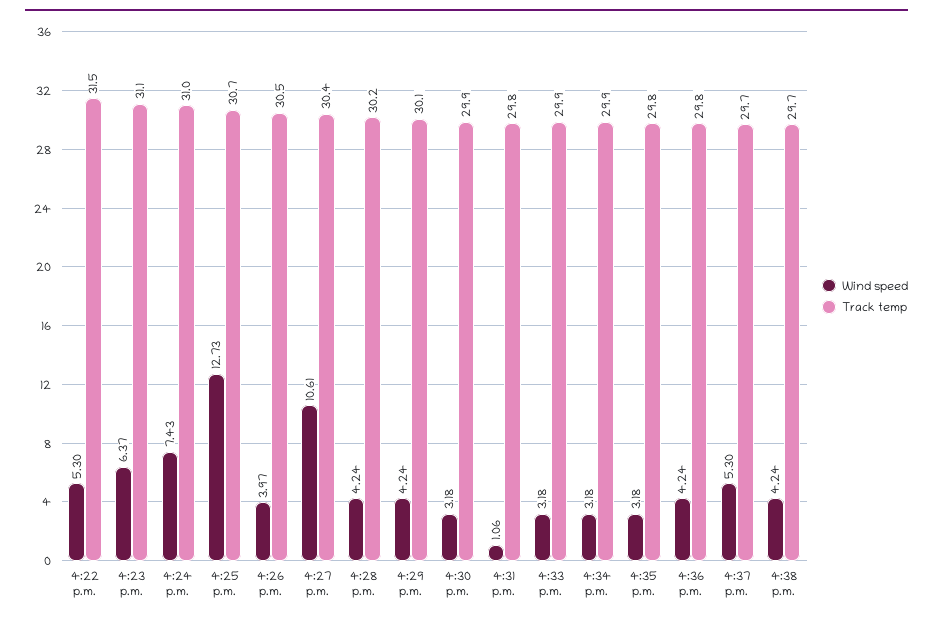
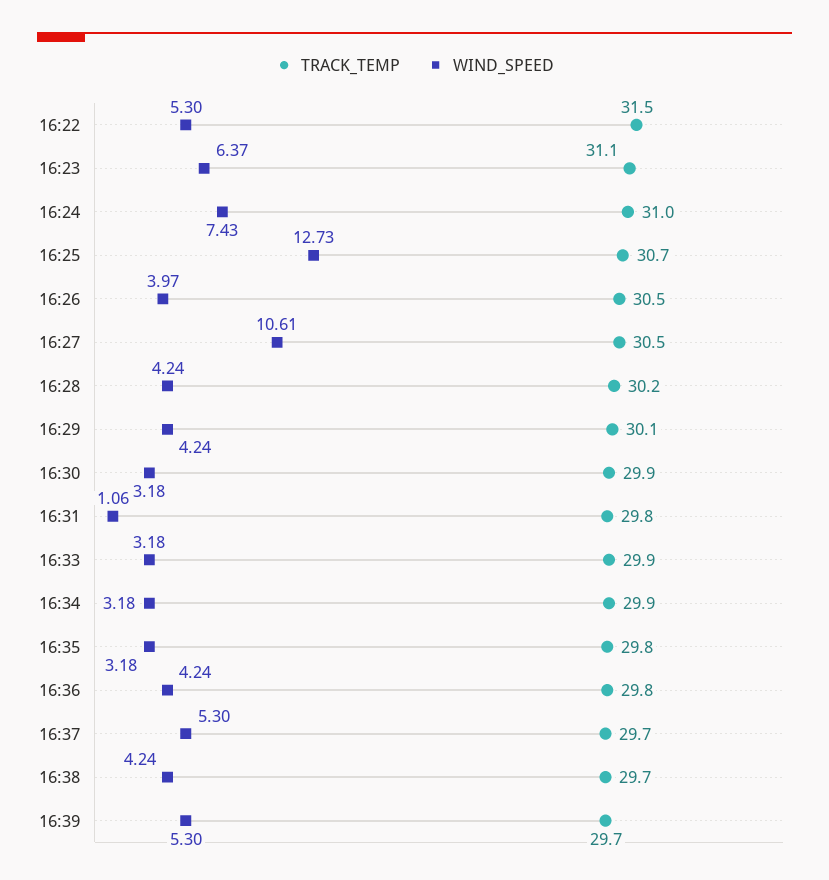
Track temp, 4:27 p.m.: 30.4 -> 30.5
Track temp, 16:39: none -> 29.7
Wind speed, 16:39: none -> 5.3

